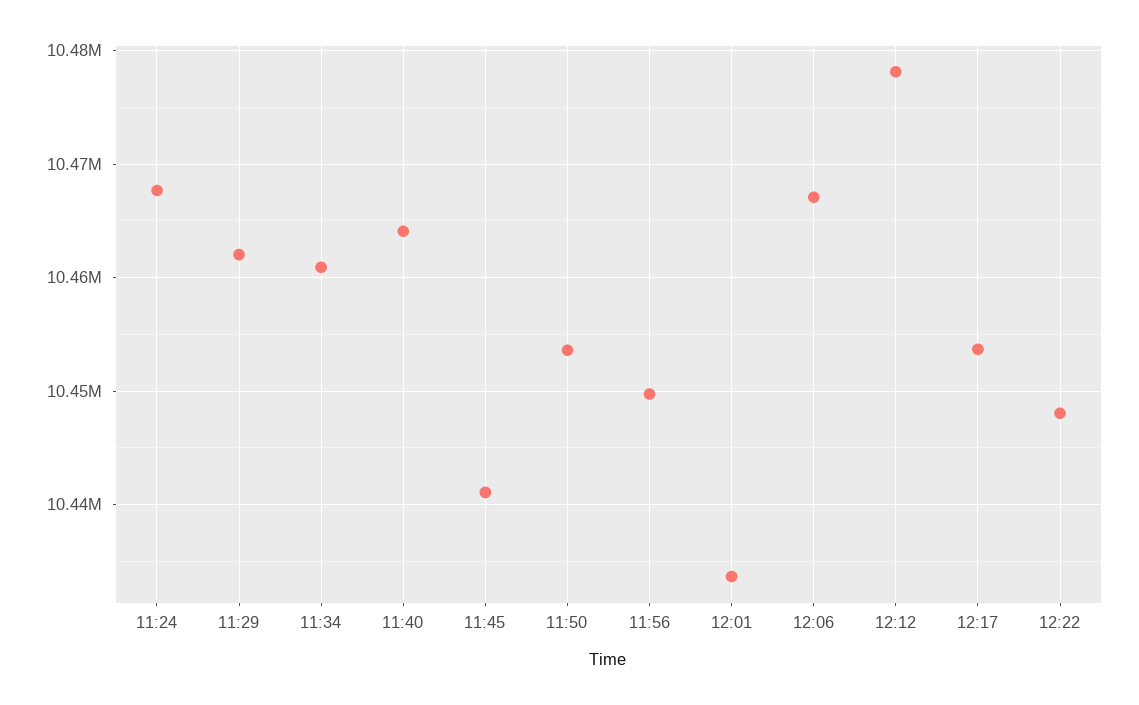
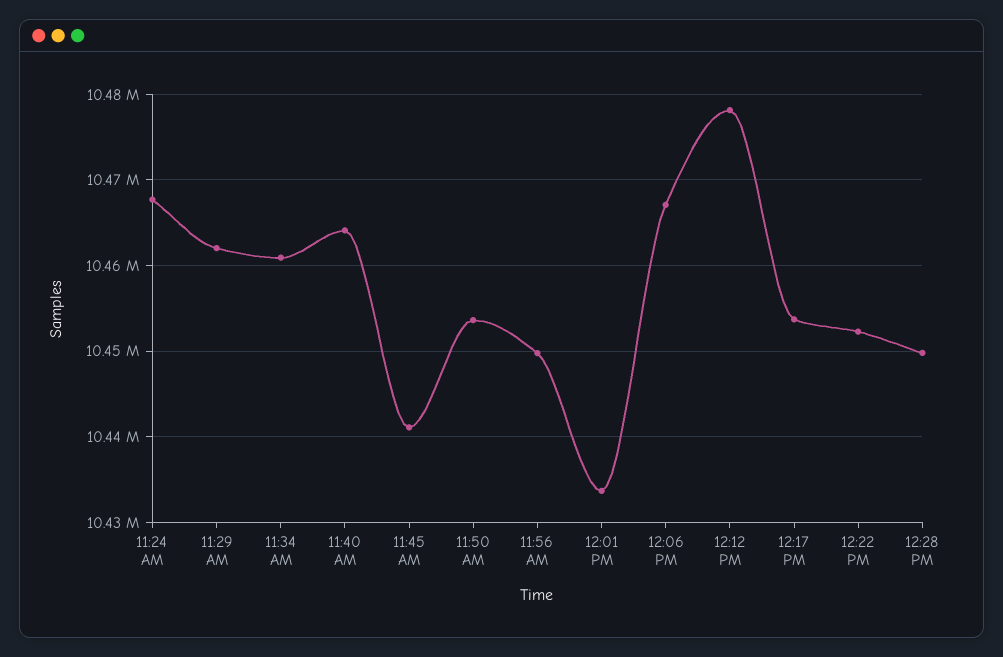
12:22: 10448000 -> 10452000
12:28 PM: none -> 10450000

